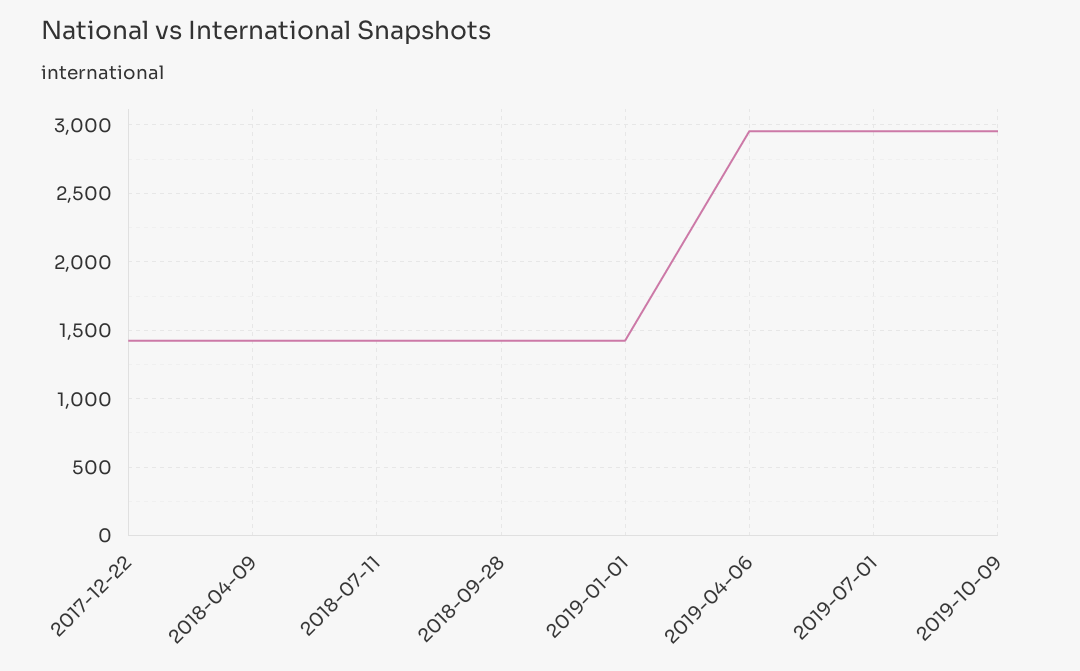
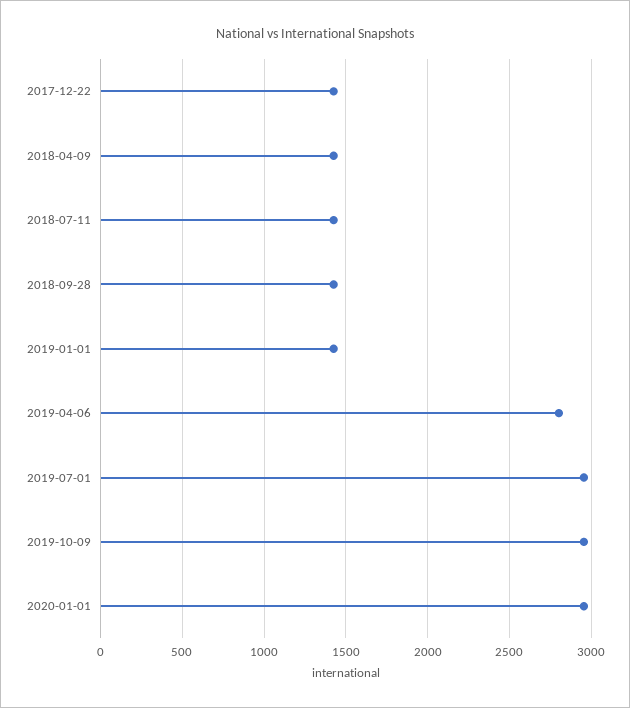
2019-04-06: 2950 -> 2800
2020-01-01: none -> 2950

